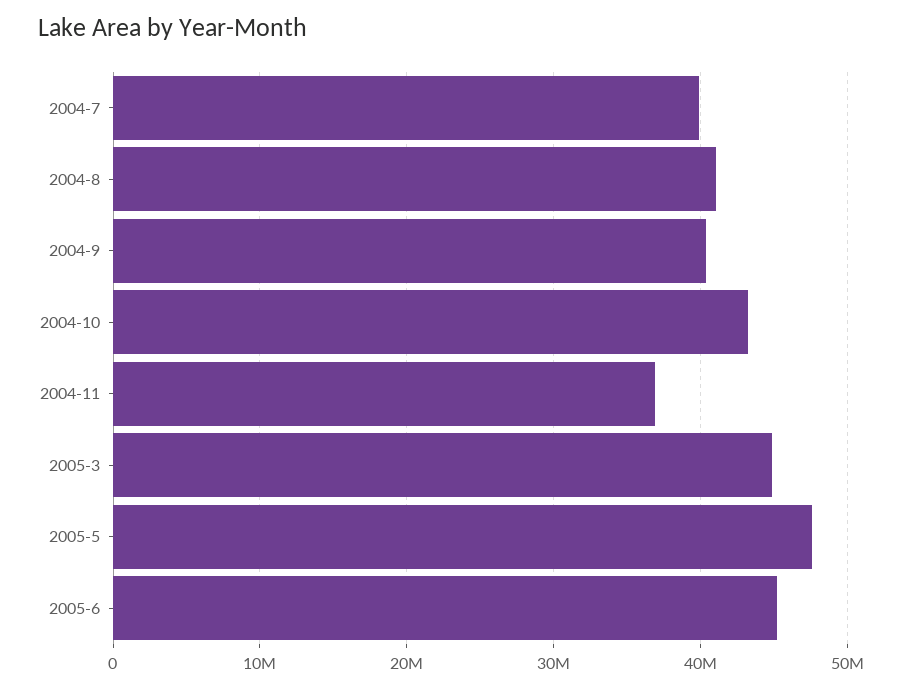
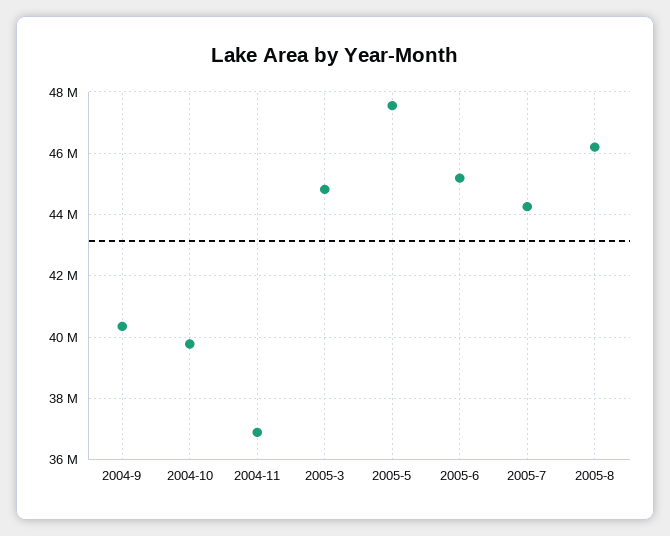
2004-7: 40000000 -> none
2004-8: 41000000 -> none
2004-10: 43000000 -> 39800000
2005-7: none -> 44200000
2005-8: none -> 46200000

